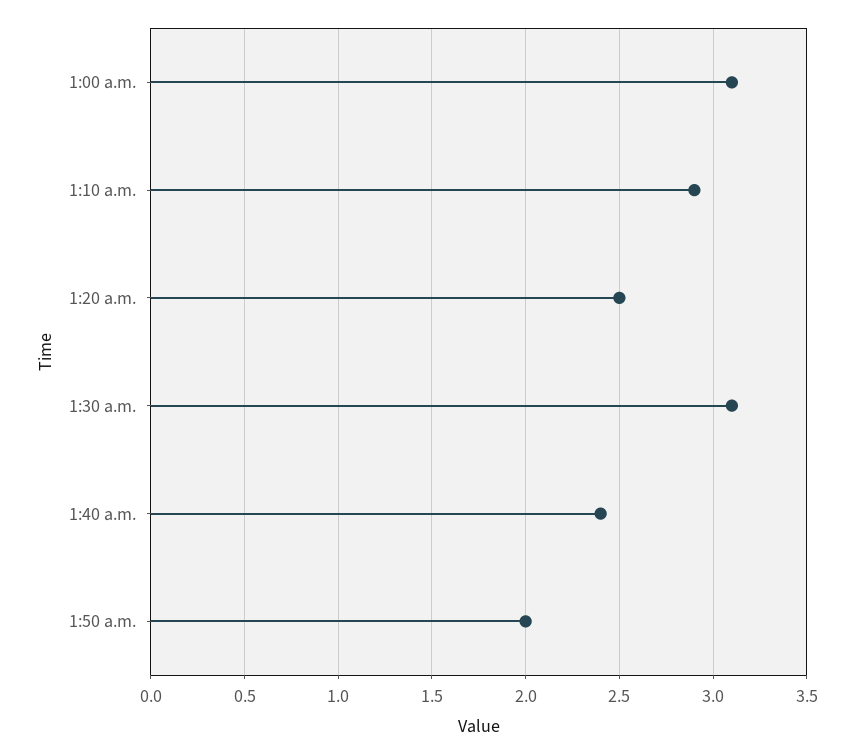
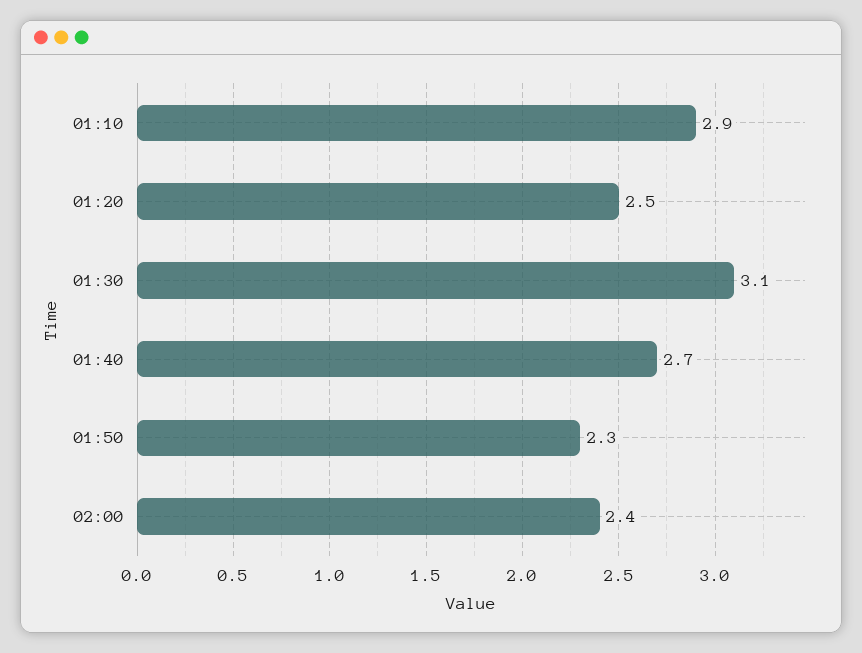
1:00 a.m.: 3.1 -> none
1:40 a.m.: 2.4 -> 2.7
1:50 a.m.: 2 -> 2.3
02:00: none -> 2.4

